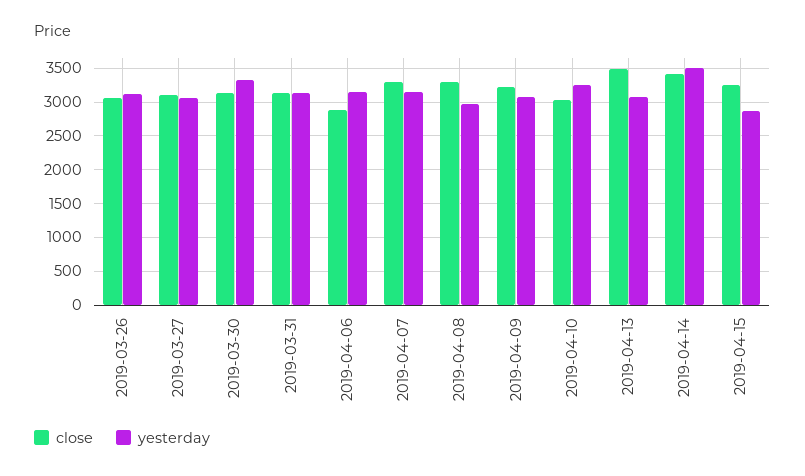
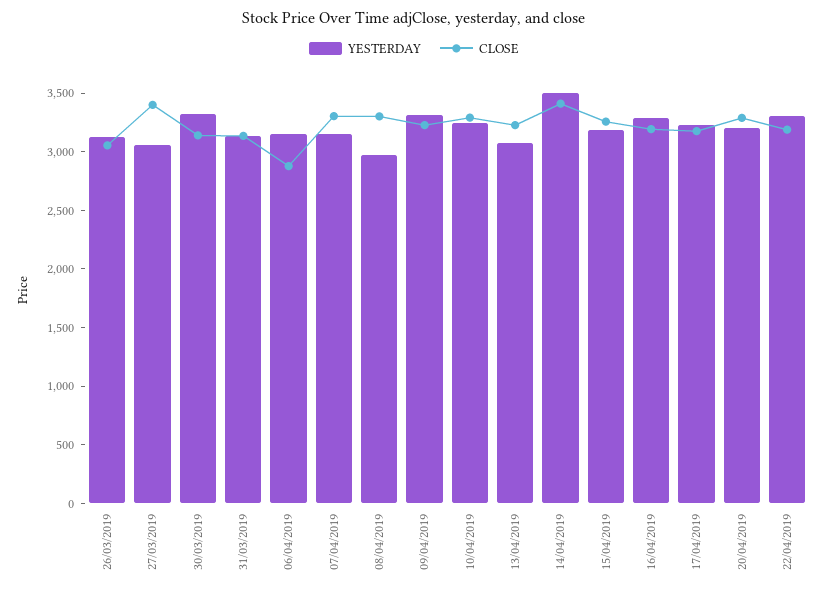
close, 2019-03-27: 3100 -> 3400
yesterday, 2019-04-09: 3100 -> 3300
close, 2019-04-10: 3000 -> 3300
close, 2019-04-13: 3500 -> 3200
yesterday, 2019-04-15: 2900 -> 3200
yesterday, 16/04/2019: none -> 3300
close, 16/04/2019: none -> 3200
yesterday, 17/04/2019: none -> 3200
close, 17/04/2019: none -> 3200
yesterday, 20/04/2019: none -> 3200
close, 20/04/2019: none -> 3300
yesterday, 22/04/2019: none -> 3300
close, 22/04/2019: none -> 3200

